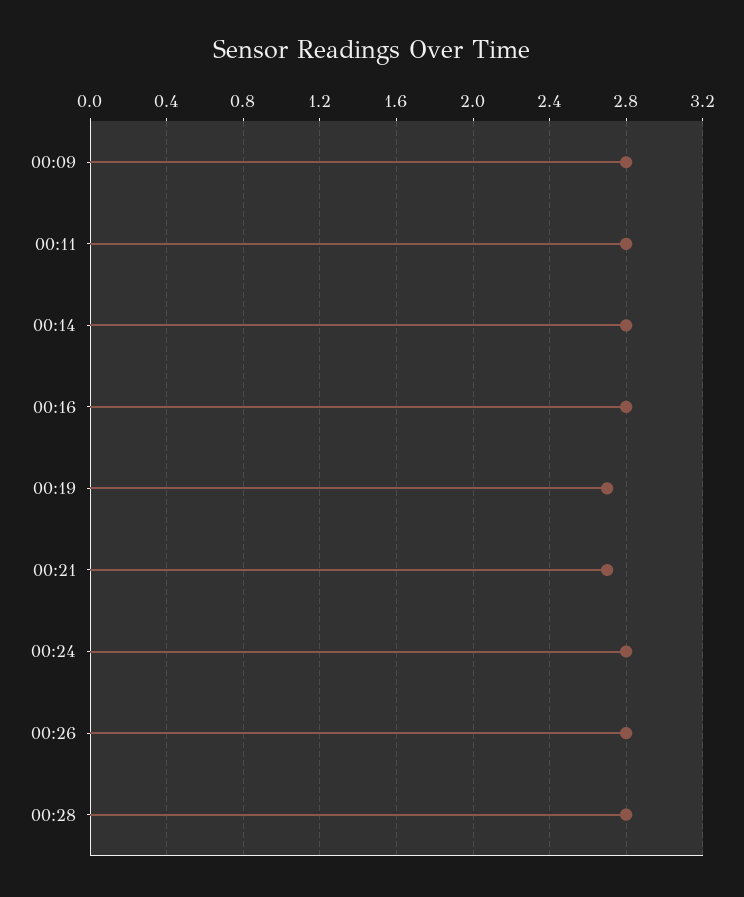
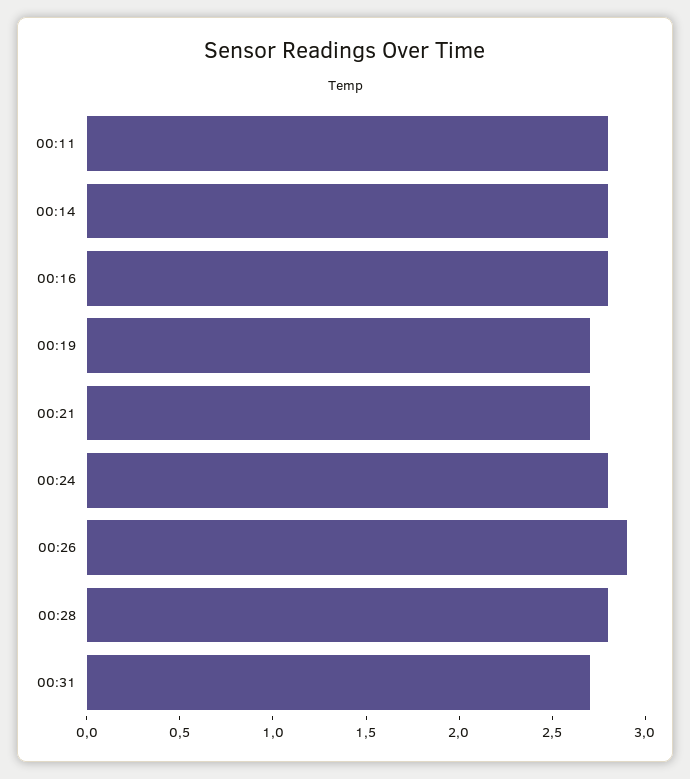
00:09: 2.8 -> none
00:26: 2.8 -> 2.9
00:31: none -> 2.7

